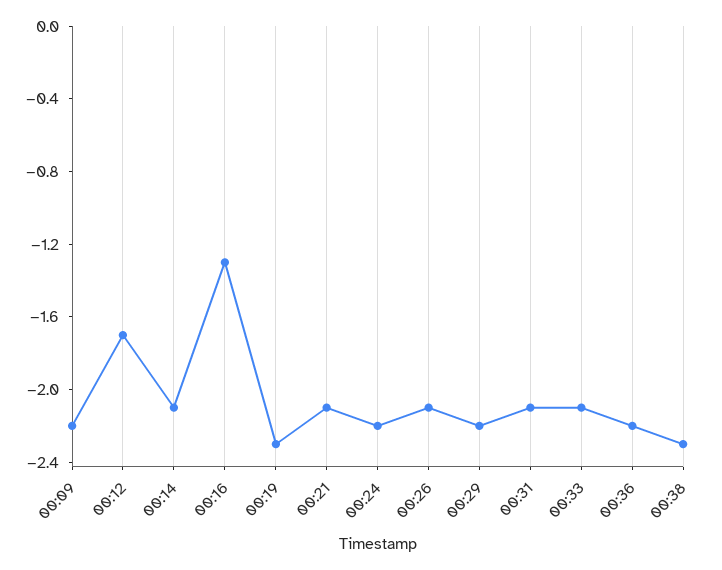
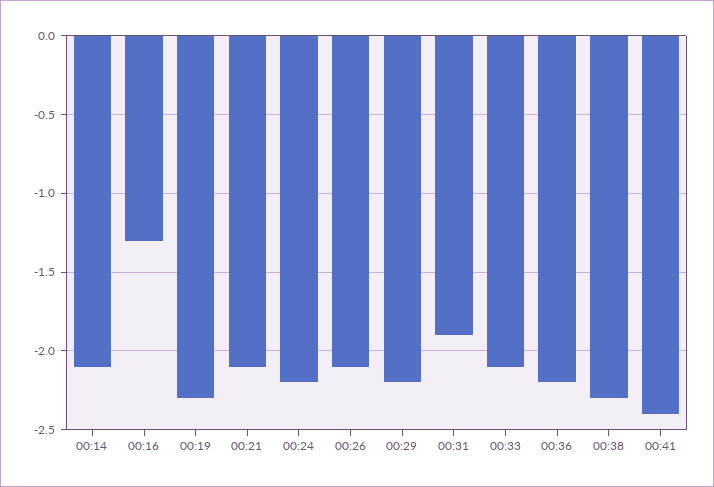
00:09: -2.2 -> none
00:12: -1.7 -> none
00:31: -2.1 -> -1.9
00:41: none -> -2.4

